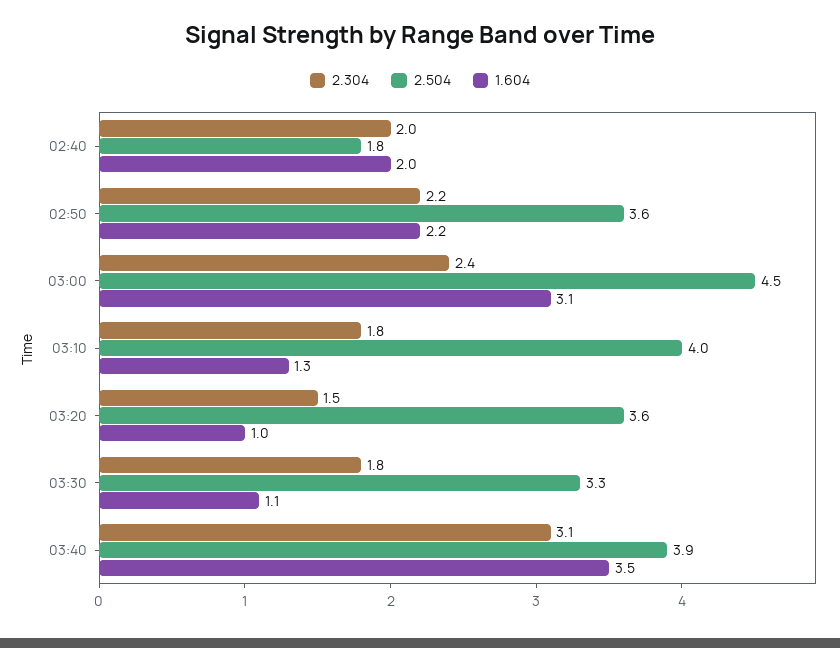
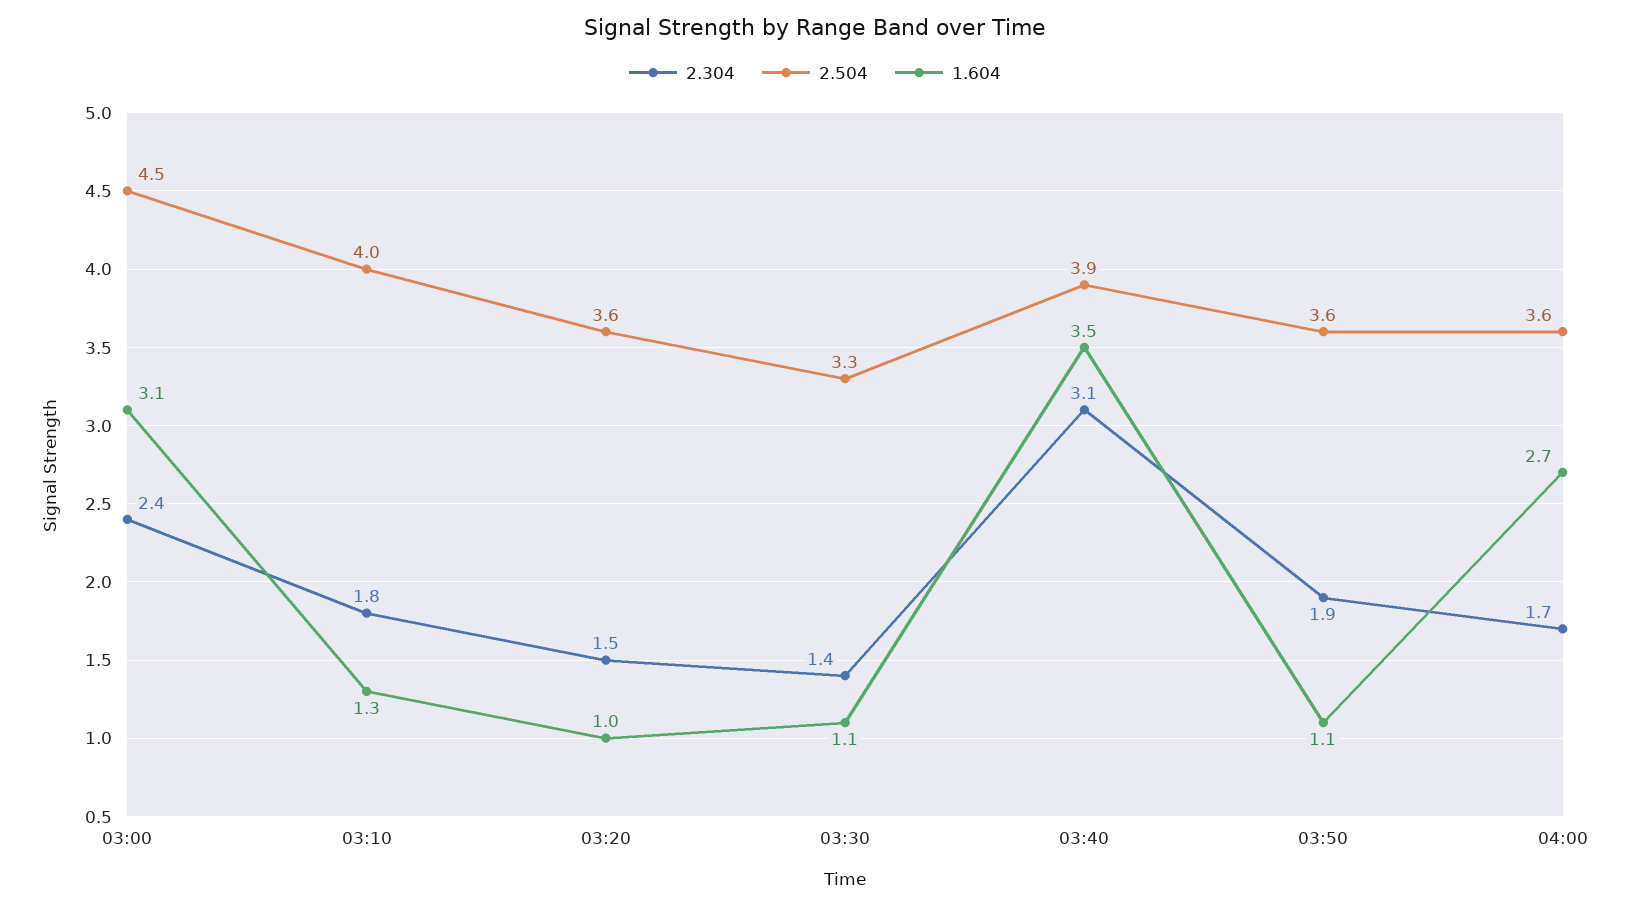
2.304, 02:40: 2 -> none
2.504, 02:40: 1.8 -> none
1.604, 02:40: 2 -> none
2.304, 02:50: 2.2 -> none
2.504, 02:50: 3.6 -> none
1.604, 02:50: 2.2 -> none
2.304, 03:30: 1.8 -> 1.4
2.304, 03:50: none -> 1.9
2.504, 03:50: none -> 3.6
1.604, 03:50: none -> 1.1
2.304, 04:00: none -> 1.7
2.504, 04:00: none -> 3.6
1.604, 04:00: none -> 2.7

